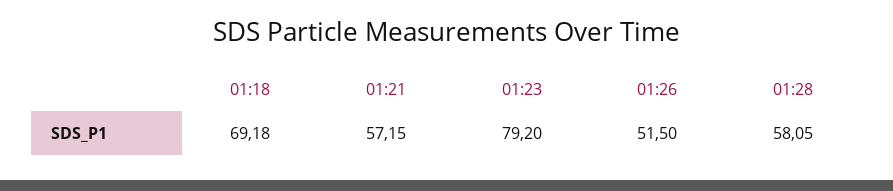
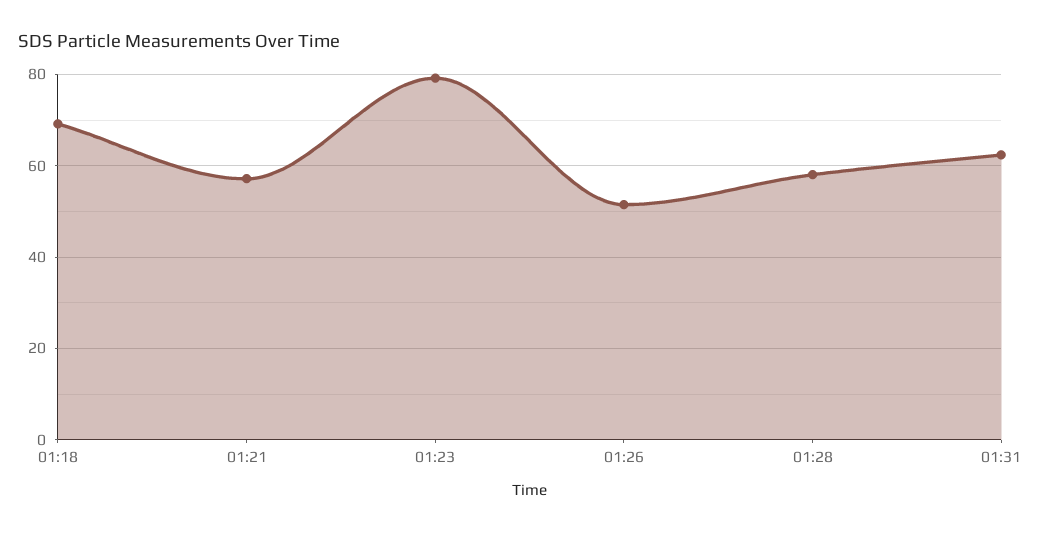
01:31: none -> 62

